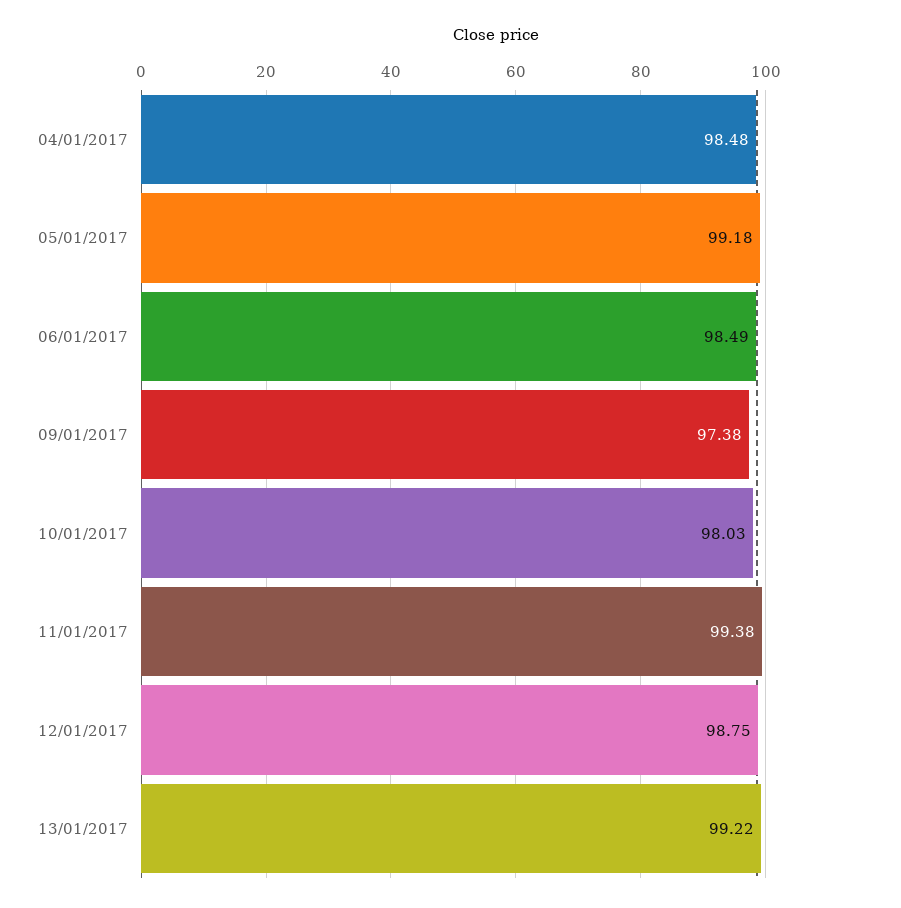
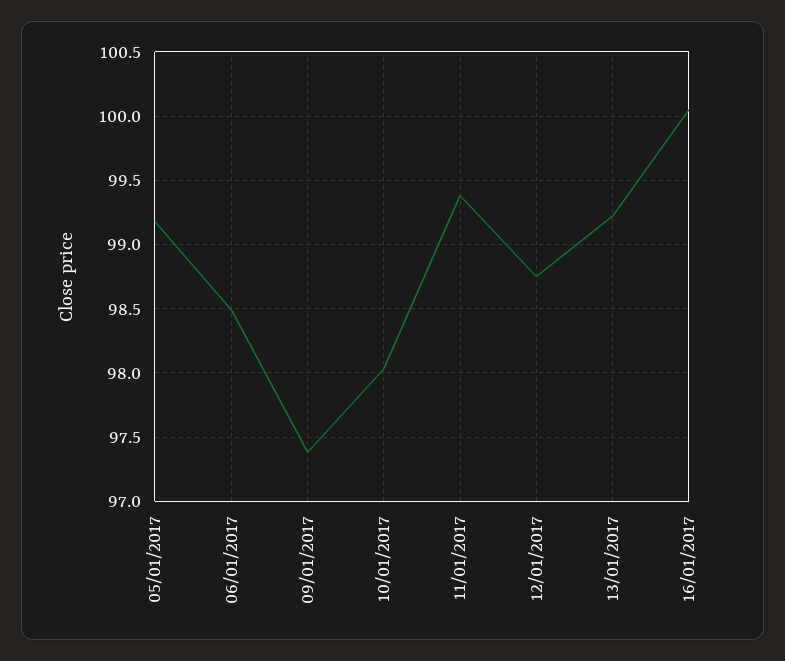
04/01/2017: 98.48 -> none
16/01/2017: none -> 100.05

